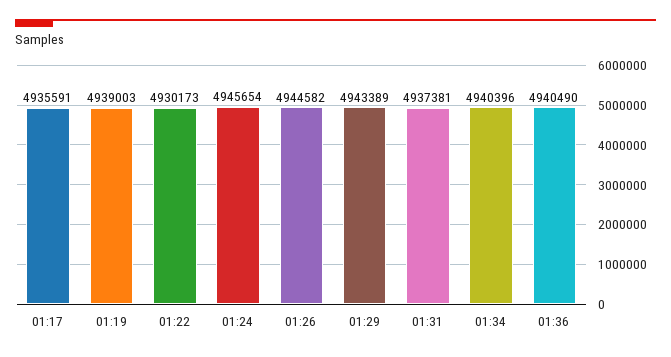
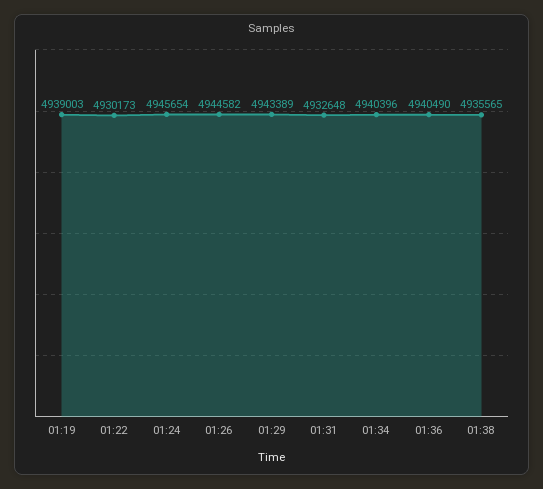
01:17: 4935591 -> none
01:31: 4937381 -> 4932648
01:38: none -> 4935565

